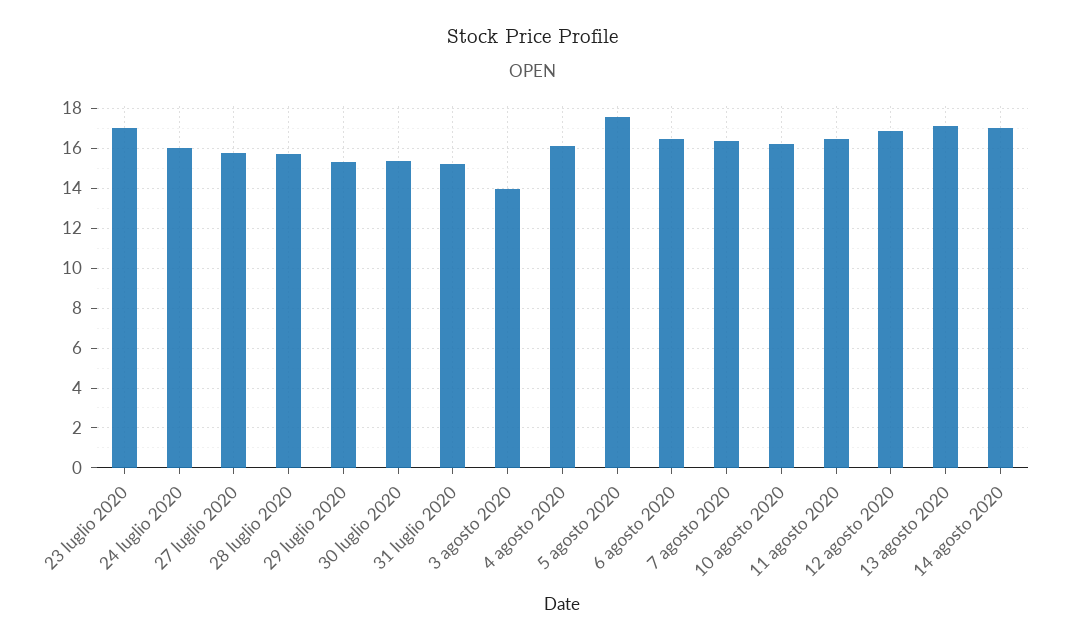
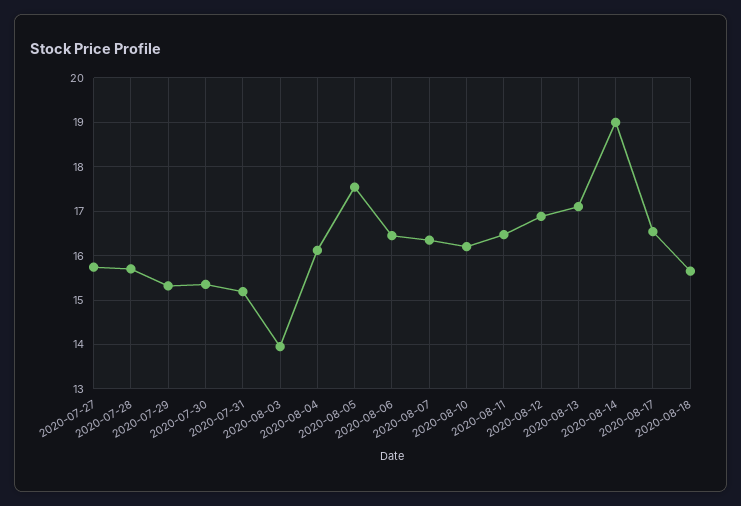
23 luglio 2020: 17 -> none
24 luglio 2020: 16 -> none
14 agosto 2020: 17 -> 19
2020-08-17: none -> 16.6
2020-08-18: none -> 15.6

